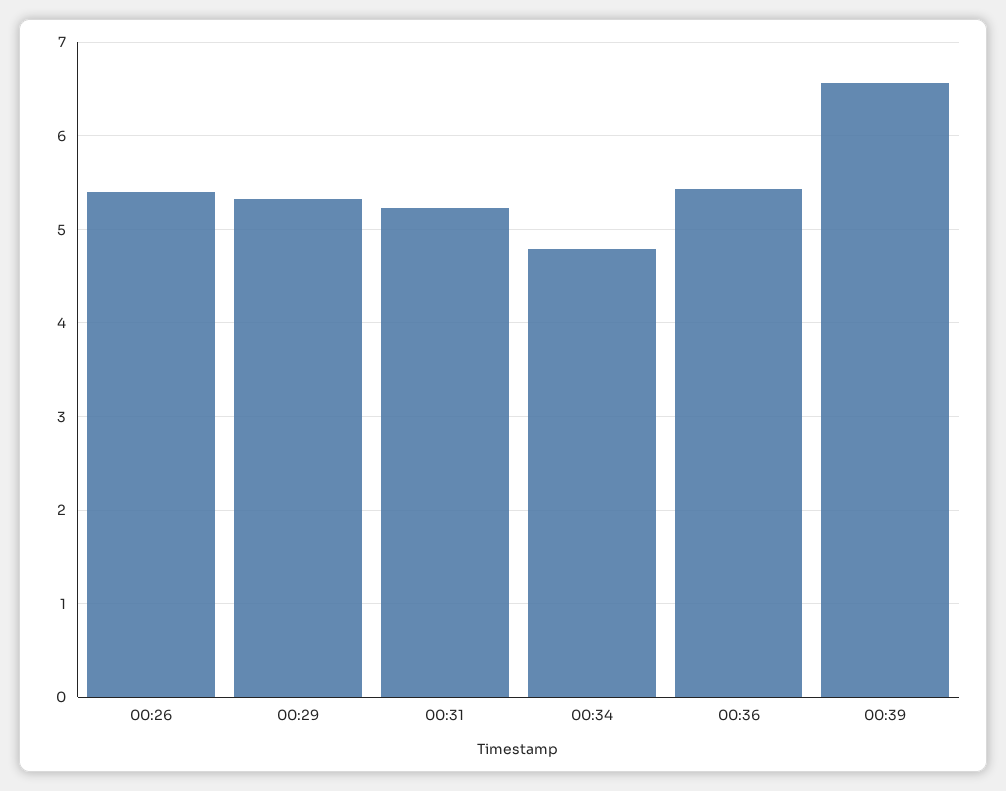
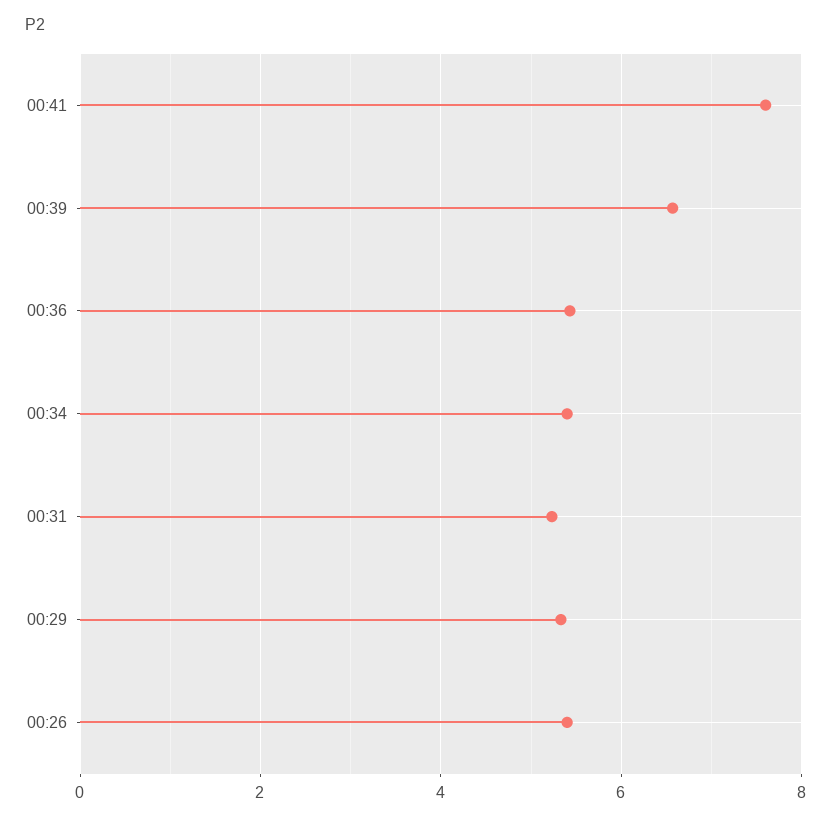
00:34: 4.8 -> 5.4
00:41: none -> 7.6

